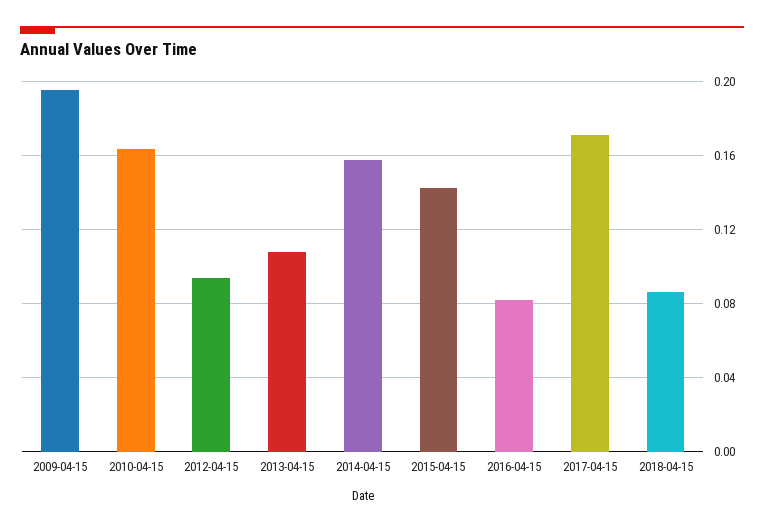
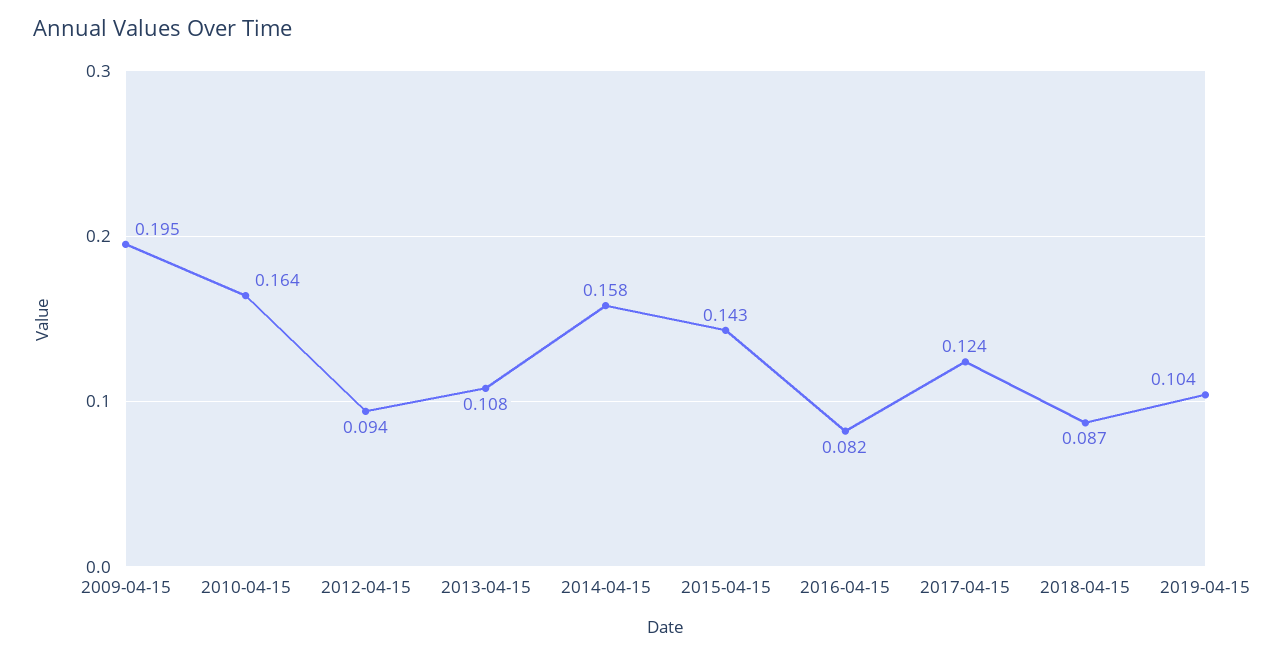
2017-04-15: 0.17 -> 0.124
2019-04-15: none -> 0.104

